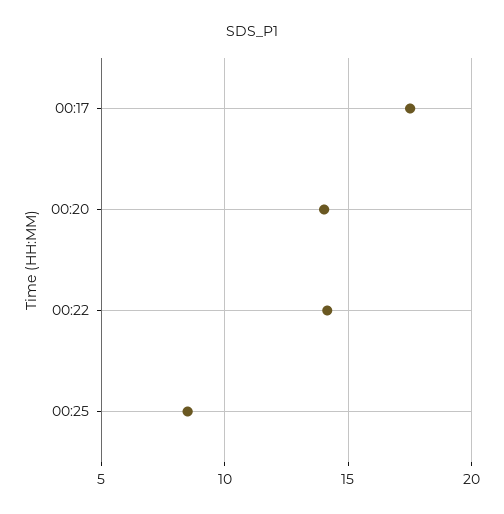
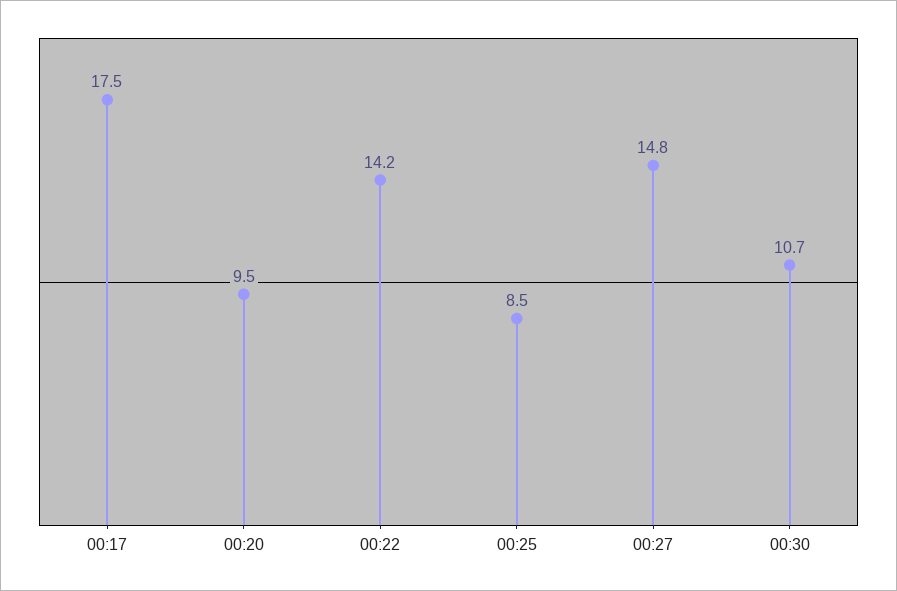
00:20: 14 -> 9.5
00:27: none -> 14.8
00:30: none -> 10.7

